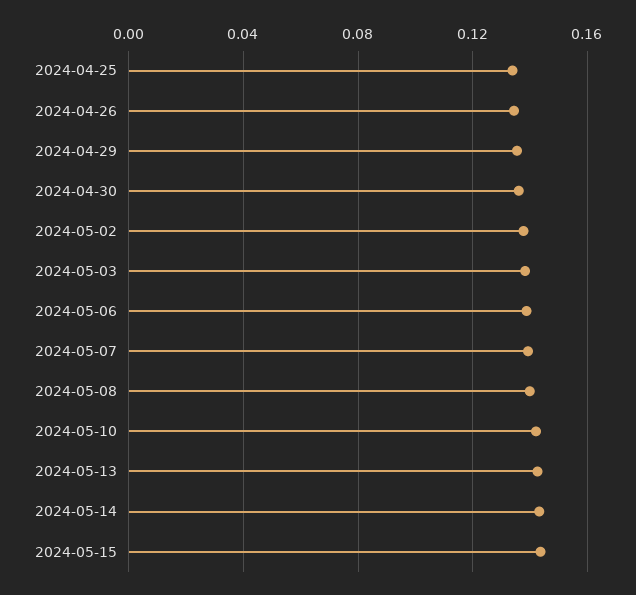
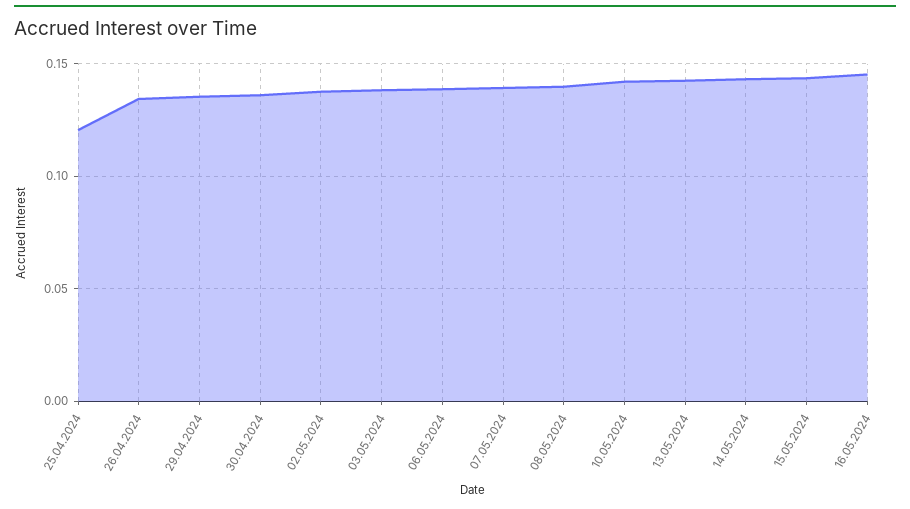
2024-04-25: 0.135 -> 0.12
16.05.2024: none -> 0.145

